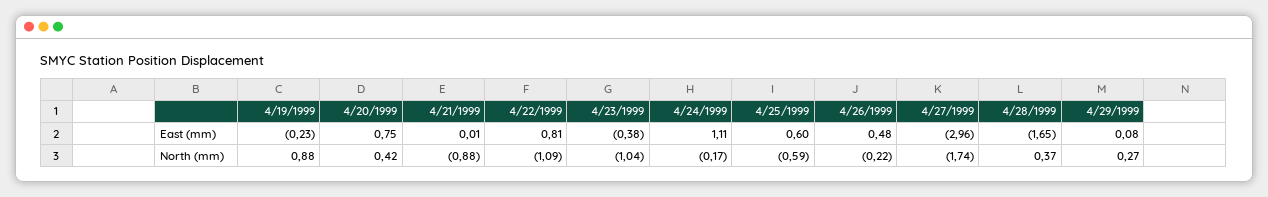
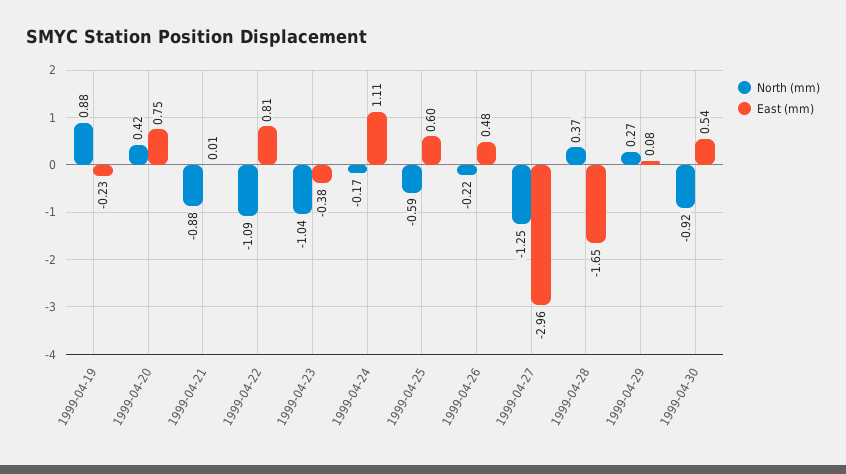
North (mm), 4/27/1999: -1.74 -> -1.25
North (mm), 1999-04-30: none -> -0.92
East (mm), 1999-04-30: none -> 0.54

